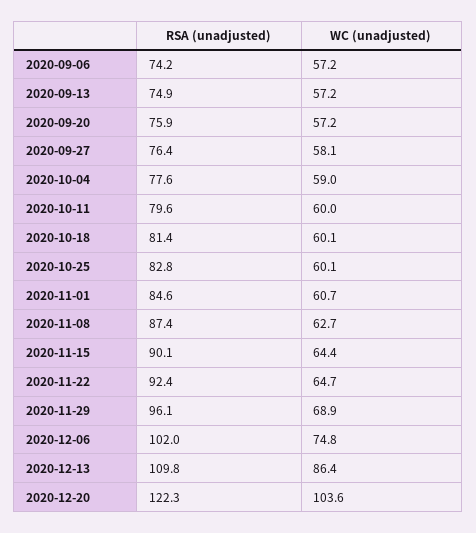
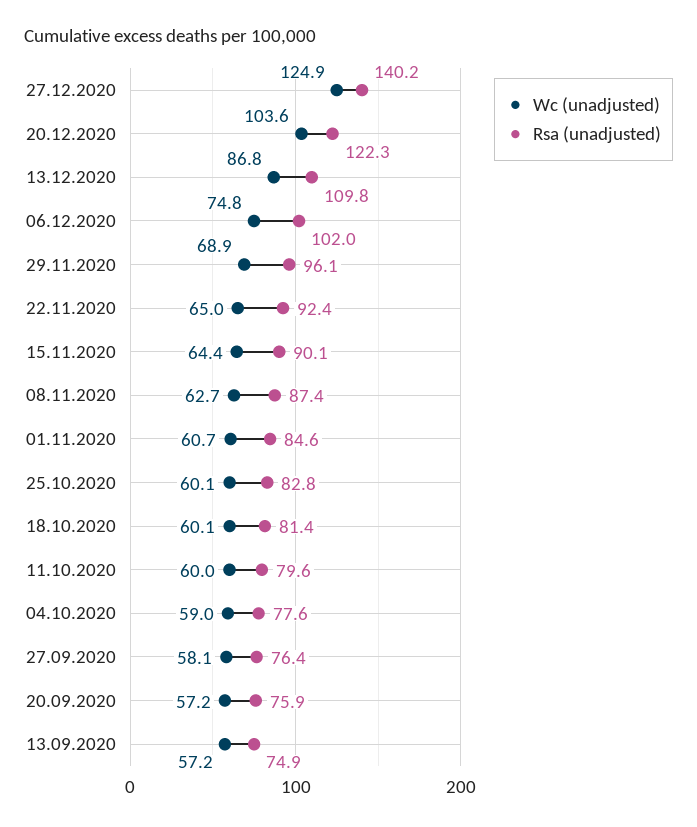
RSA (unadjusted), 2020-09-06: 74.2 -> none
WC (unadjusted), 2020-09-06: 57.2 -> none
WC (unadjusted), 2020-11-22: 64.7 -> 65
WC (unadjusted), 2020-12-13: 86.4 -> 86.8
WC (unadjusted), 27.12.2020: none -> 124.9
RSA (unadjusted), 27.12.2020: none -> 140.2

